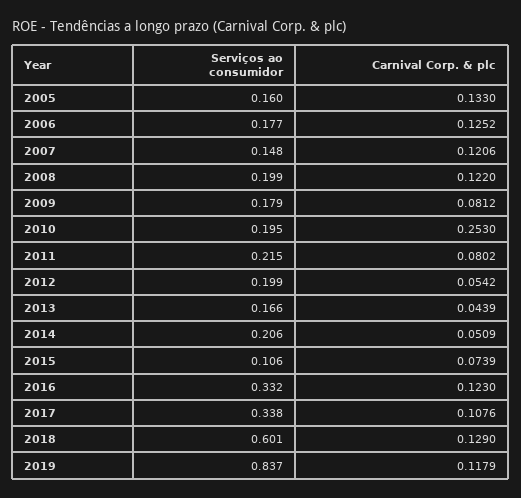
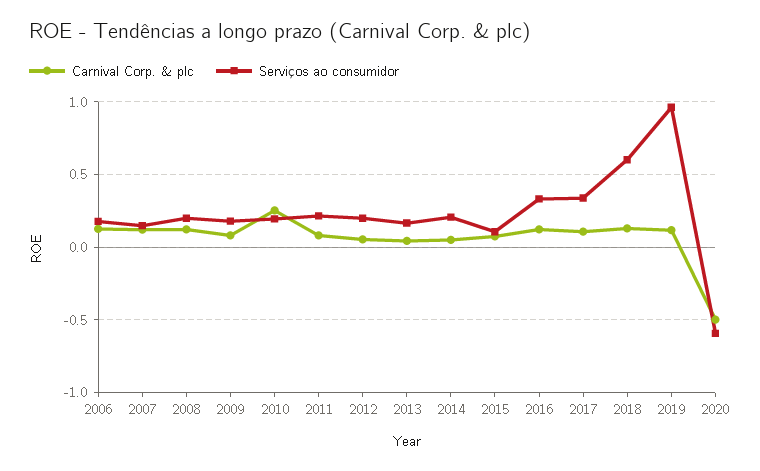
Serviços ao consumidor, 2005: 0.16 -> none
Carnival Corp. & plc, 2005: 0.133 -> none
Serviços ao consumidor, 2019: 0.837 -> 0.95
Carnival Corp. & plc, 2020: none -> -0.5
Serviços ao consumidor, 2020: none -> -0.6

